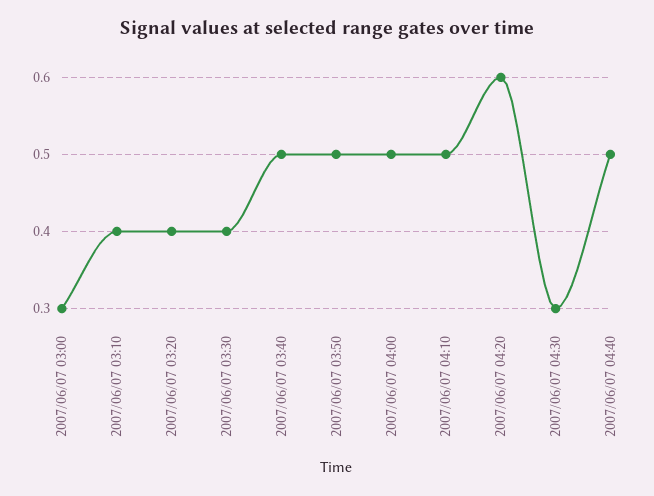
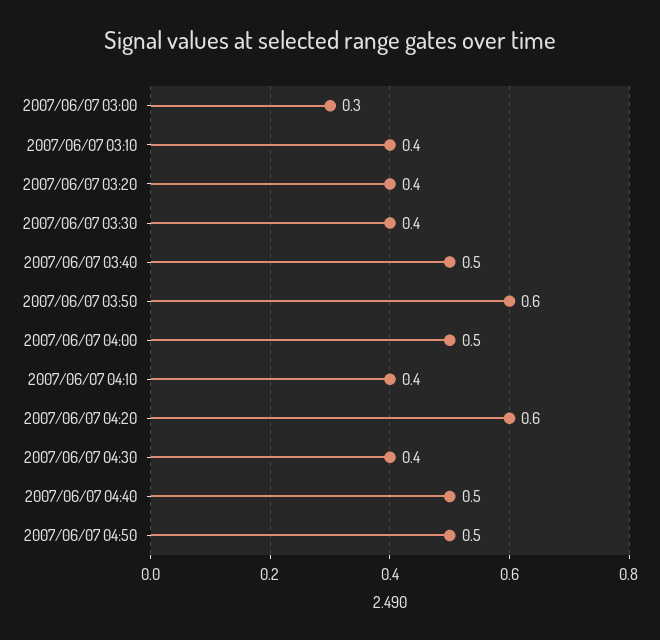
2007/06/07 03:50: 0.5 -> 0.6
2007/06/07 04:10: 0.5 -> 0.4
2007/06/07 04:30: 0.3 -> 0.4
2007/06/07 04:50: none -> 0.5

